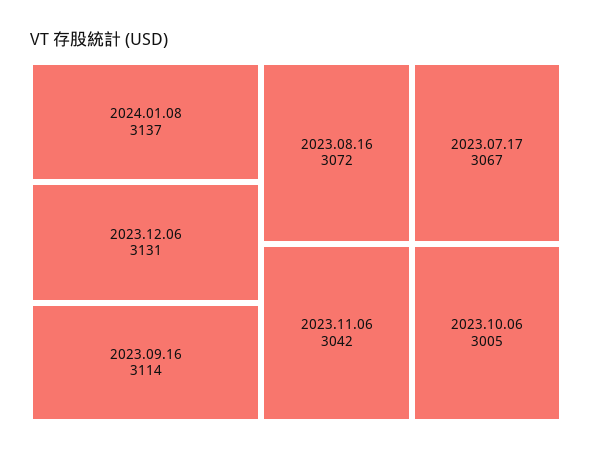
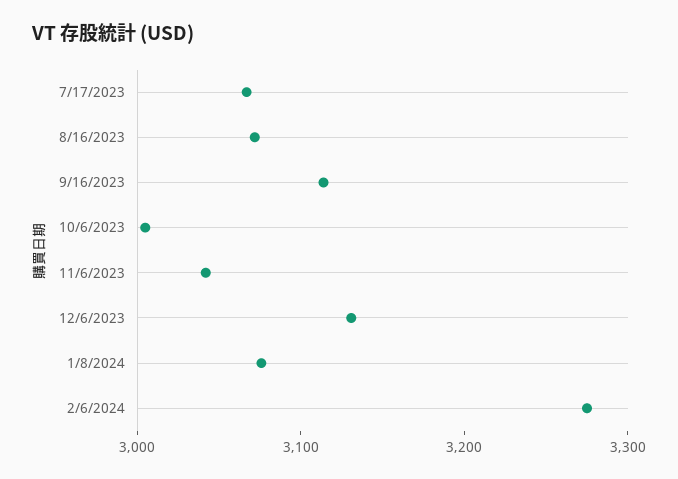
2024.01.08: 3137 -> 3080
2/6/2024: none -> 3280

